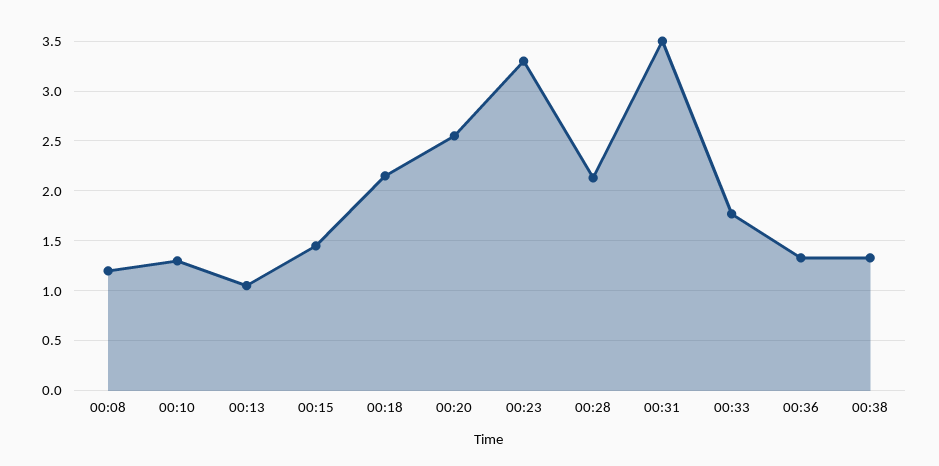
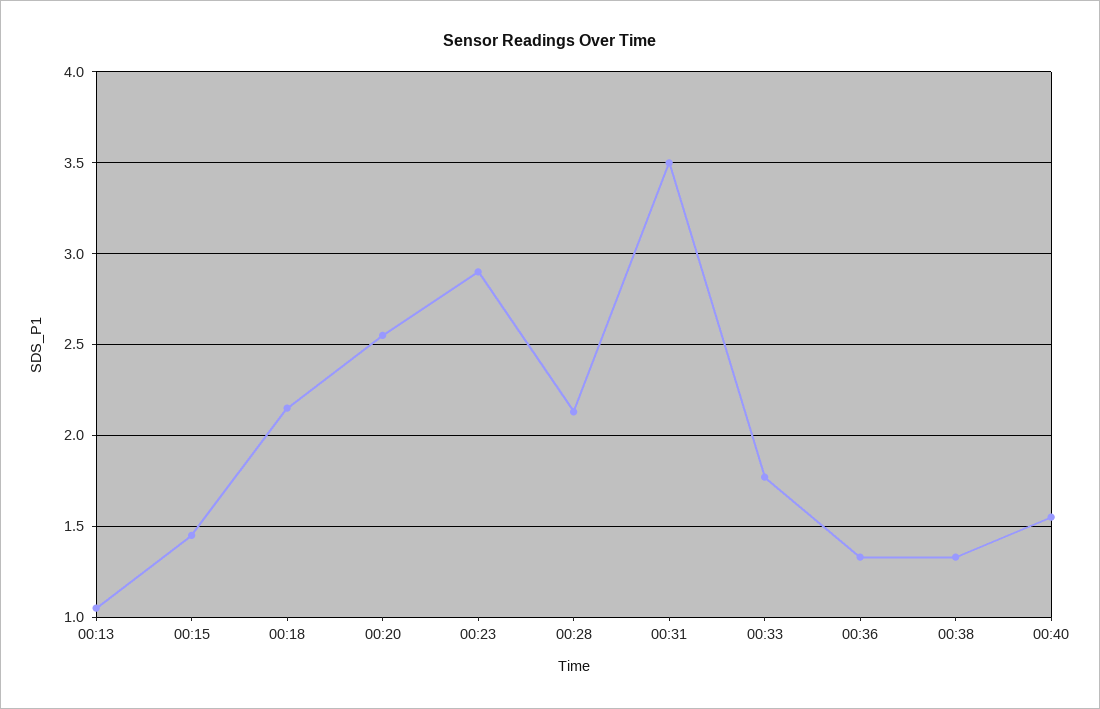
00:08: 1.2 -> none
00:10: 1.3 -> none
00:23: 3.3 -> 2.9
00:40: none -> 1.55

